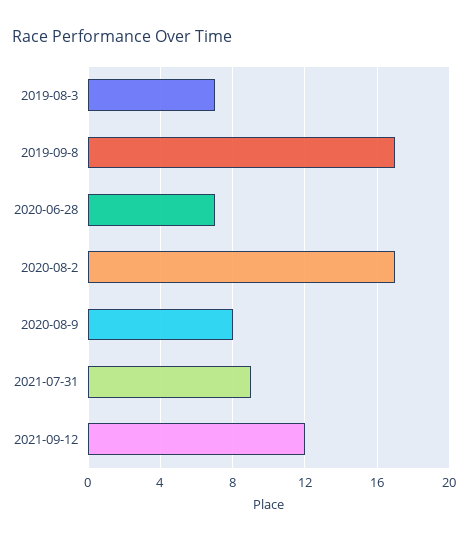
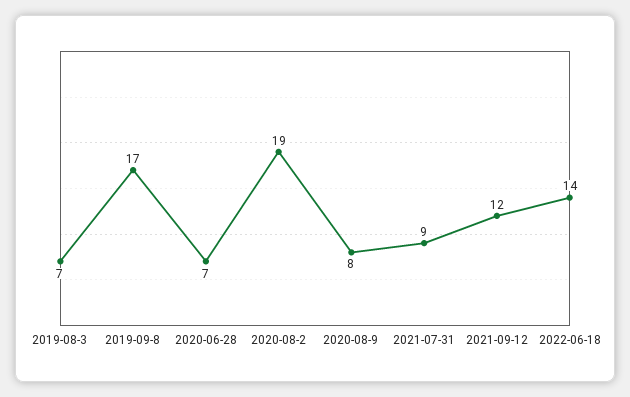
2020-08-2: 17 -> 19
2022-06-18: none -> 14

